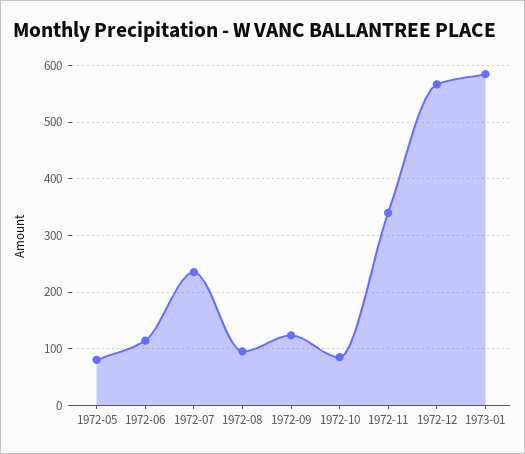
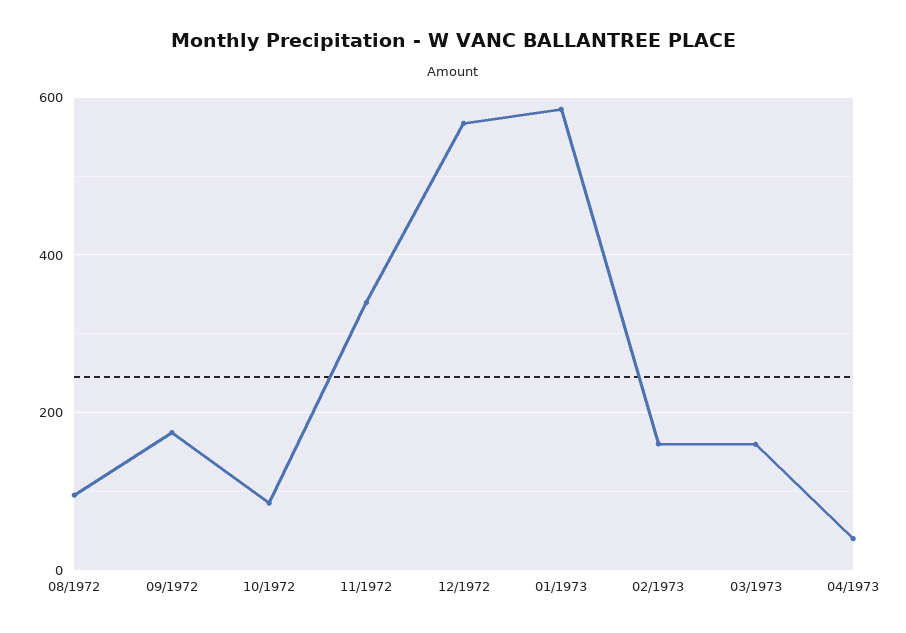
1972-05: 80 -> none
1972-06: 120 -> none
1972-07: 240 -> none
1972-09: 120 -> 180
02/1973: none -> 160
03/1973: none -> 160
04/1973: none -> 40

